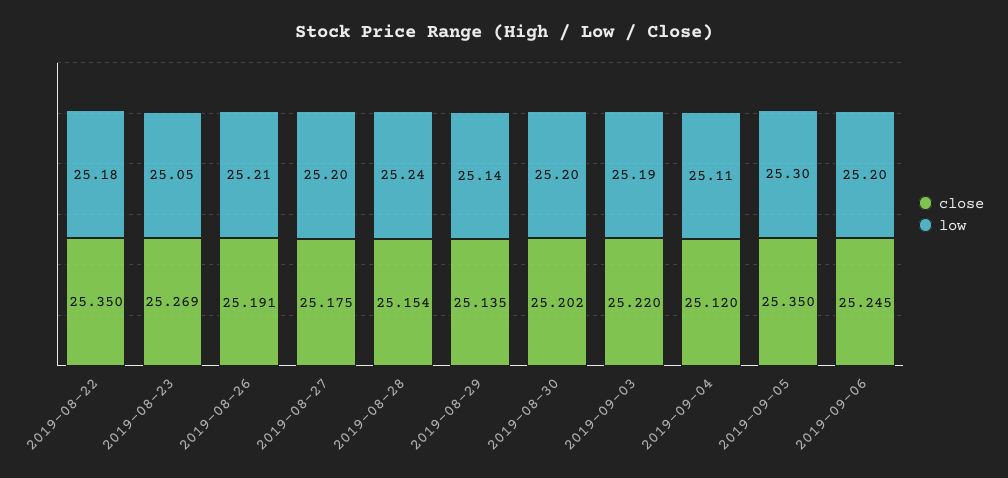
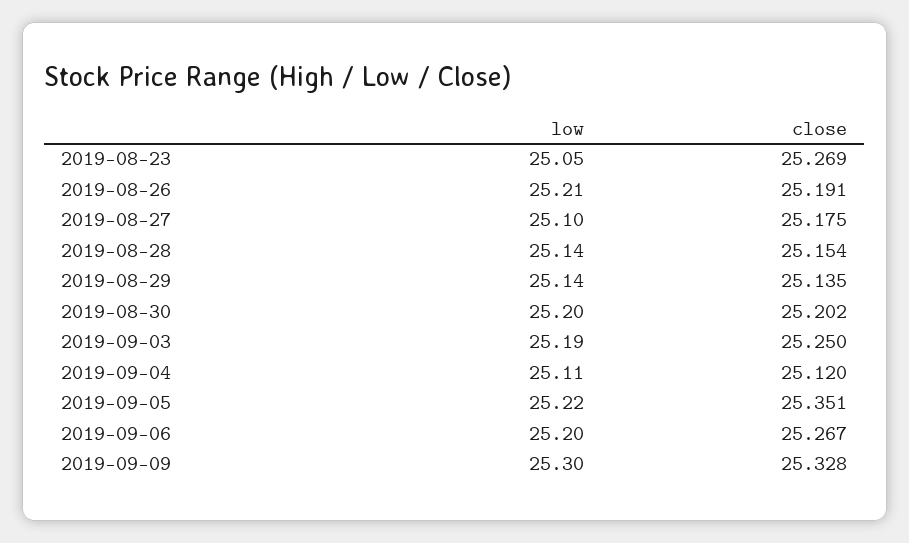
close, 2019-08-22: 25.35 -> none
low, 2019-08-22: 25.18 -> none
low, 2019-08-27: 25.2 -> 25.1
low, 2019-08-28: 25.24 -> 25.14
close, 2019-09-03: 25.22 -> 25.25
close, 2019-09-05: 25.35 -> 25.351
low, 2019-09-05: 25.3 -> 25.22
close, 2019-09-06: 25.245 -> 25.267
low, 2019-09-09: none -> 25.3
close, 2019-09-09: none -> 25.328

